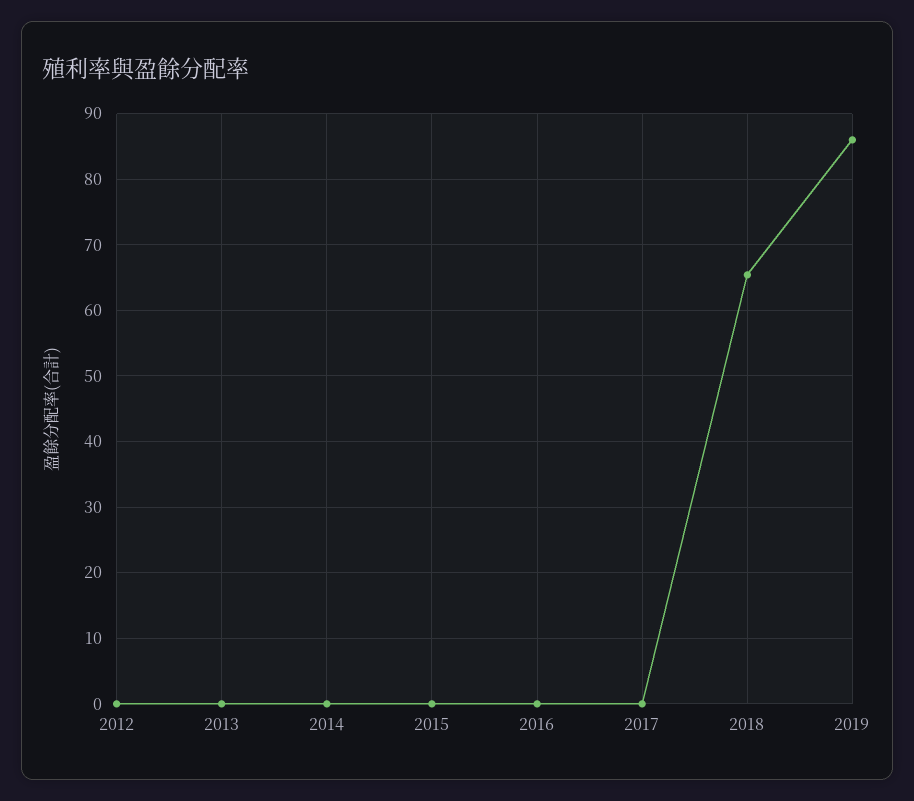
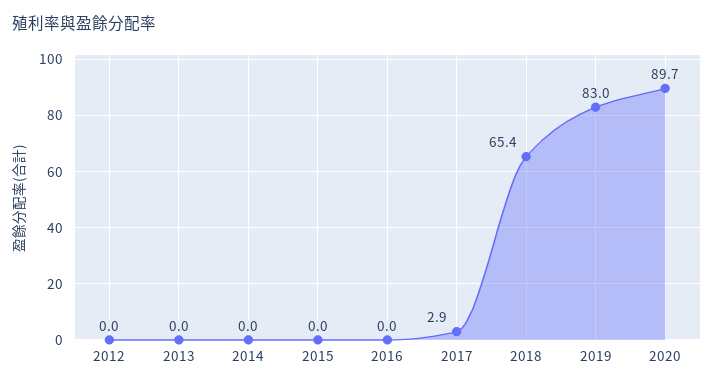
2017: 0 -> 2.9
2019: 86 -> 83
2020: none -> 89.7

